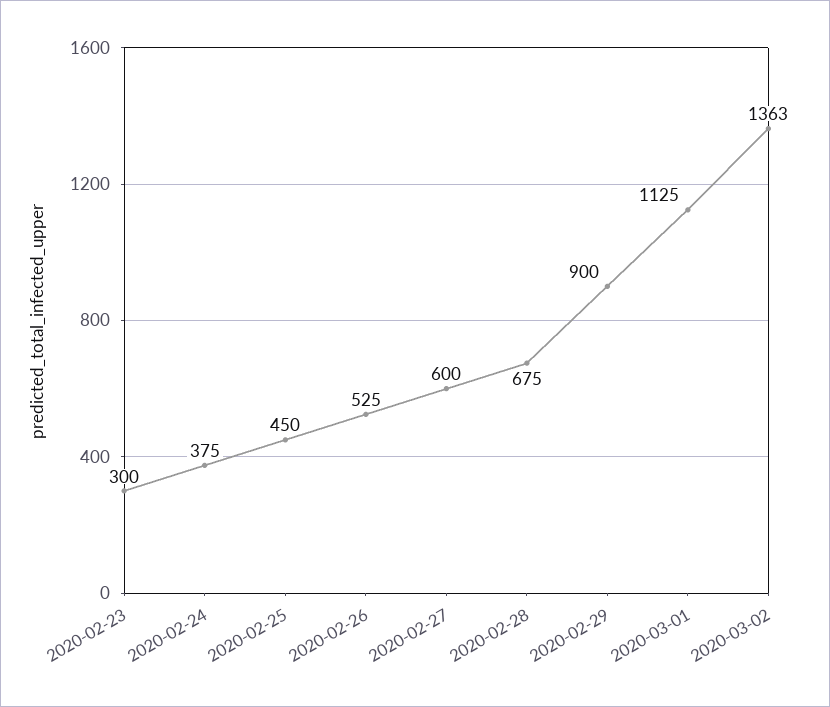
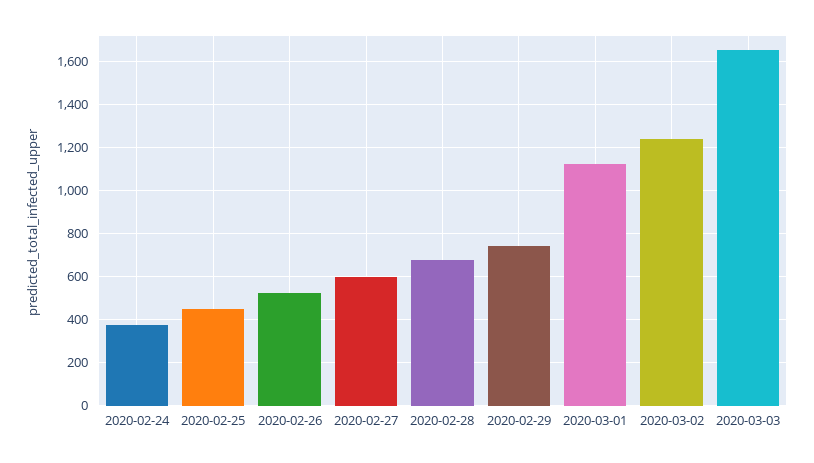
2020-02-23: 300 -> none
2020-02-29: 900 -> 750
2020-03-02: 1363 -> 1250
2020-03-03: none -> 1650

